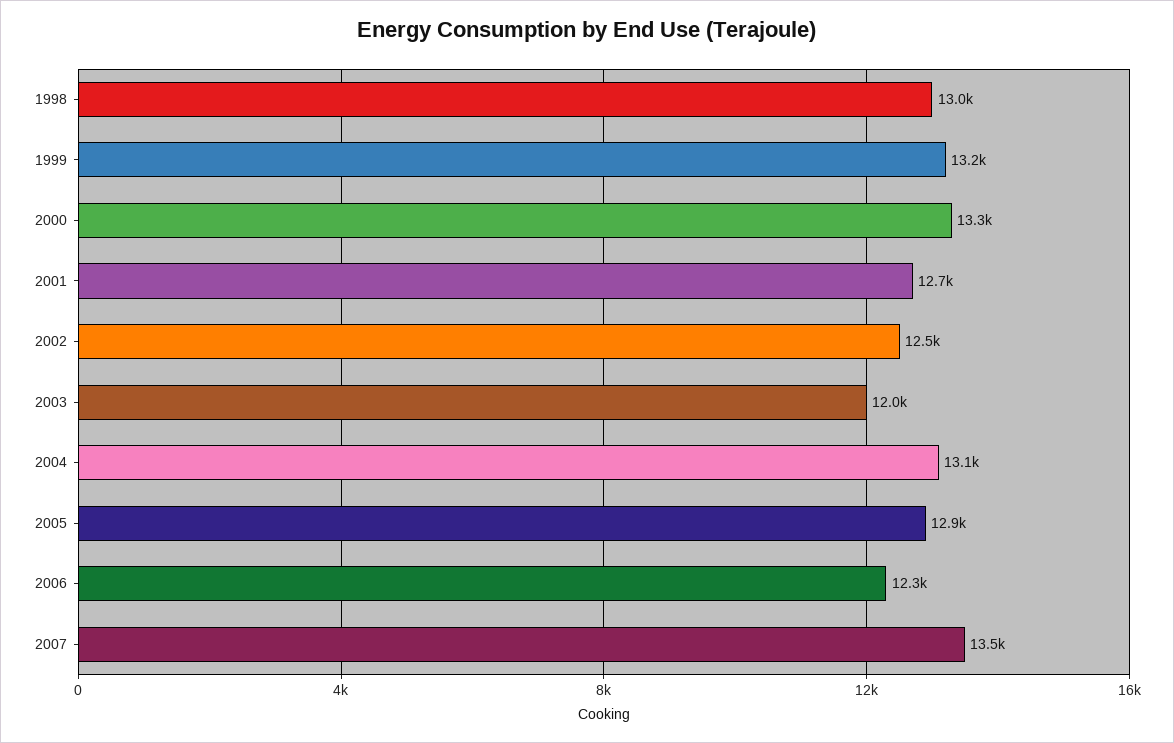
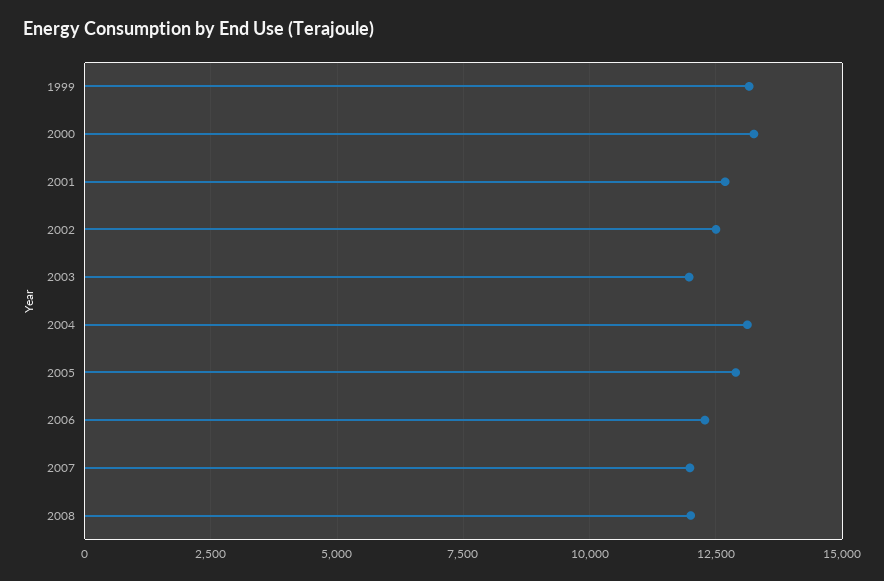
1998: 13000 -> none
2007: 13500 -> 12000
2008: none -> 12000

